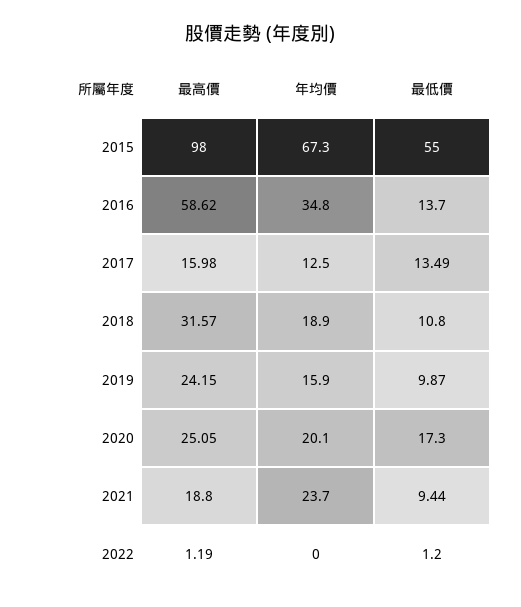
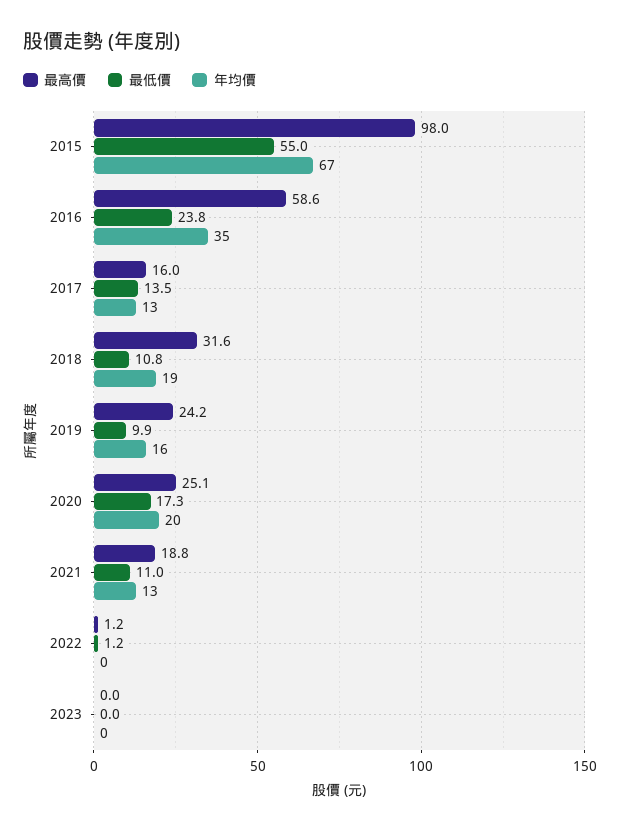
最低價, 2016: 13.7 -> 23.8
年均價, 2021: 23.7 -> 13
最低價, 2021: 9.44 -> 11
最高價, 2023: none -> 0
最低價, 2023: none -> 0
年均價, 2023: none -> 0

